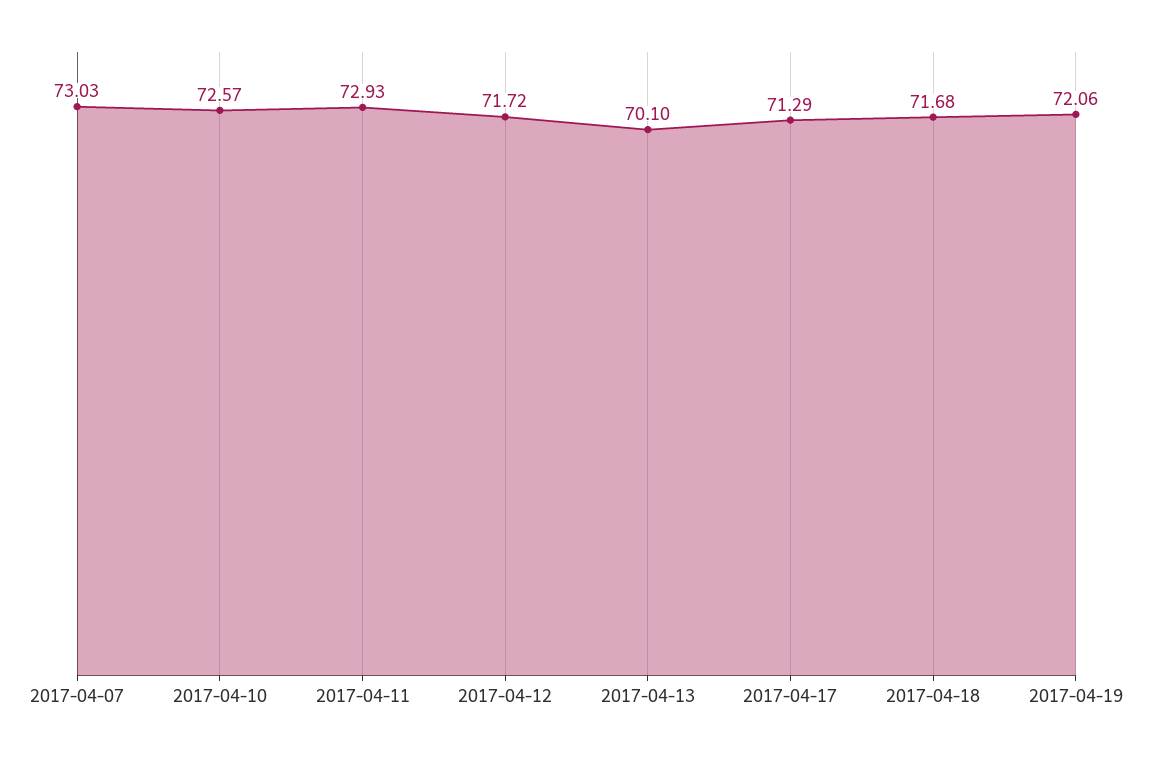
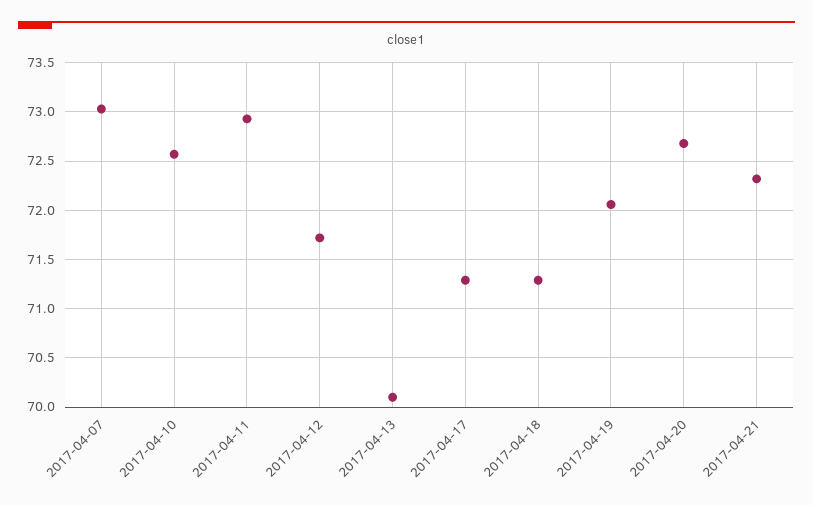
2017-04-18: 71.68 -> 71.3
2017-04-20: none -> 72.7
2017-04-21: none -> 72.3

